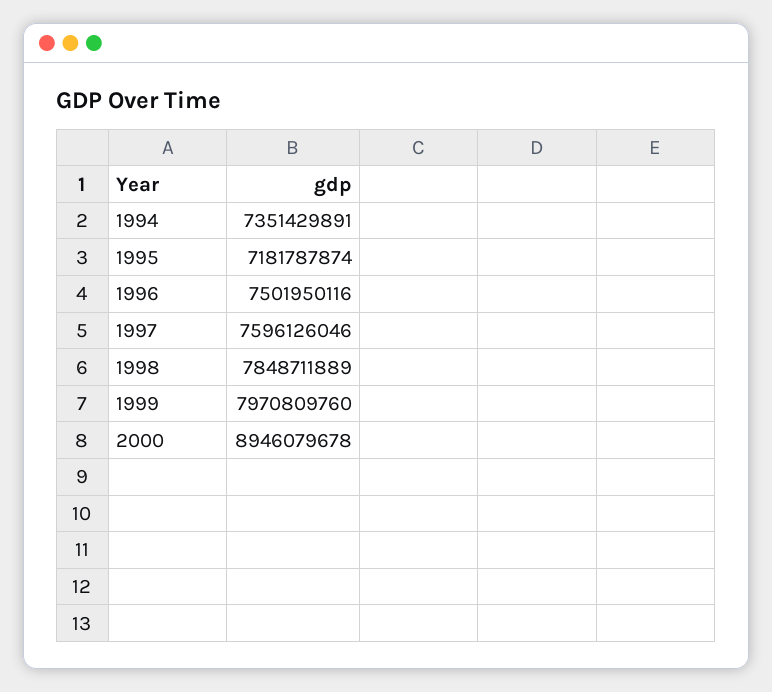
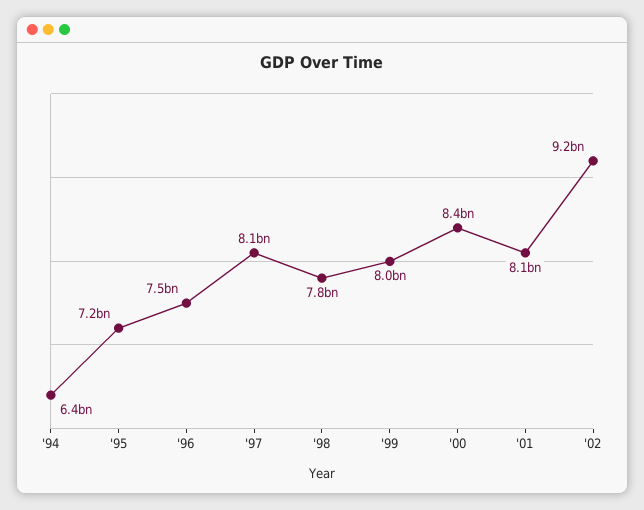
1994: 7351429891 -> 6400000000
1997: 7596126046 -> 8100000000
2000: 8946079678 -> 8400000000
'01: none -> 8100000000
'02: none -> 9200000000

